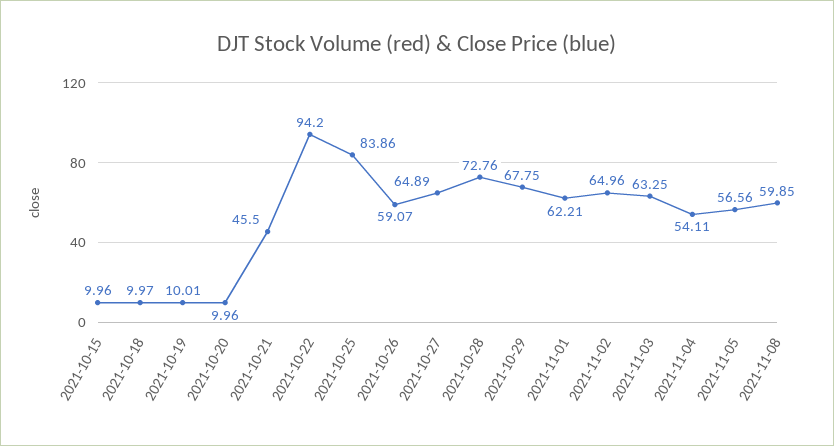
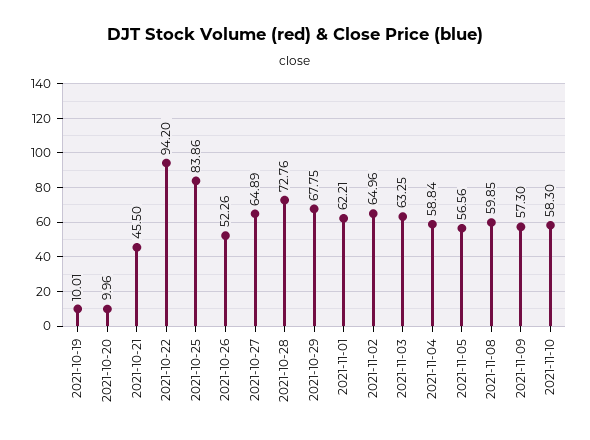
2021-10-15: 9.96 -> none
2021-10-18: 9.97 -> none
2021-10-26: 59.07 -> 52.26
2021-11-04: 54.11 -> 58.84
2021-11-09: none -> 57.3
2021-11-10: none -> 58.3

